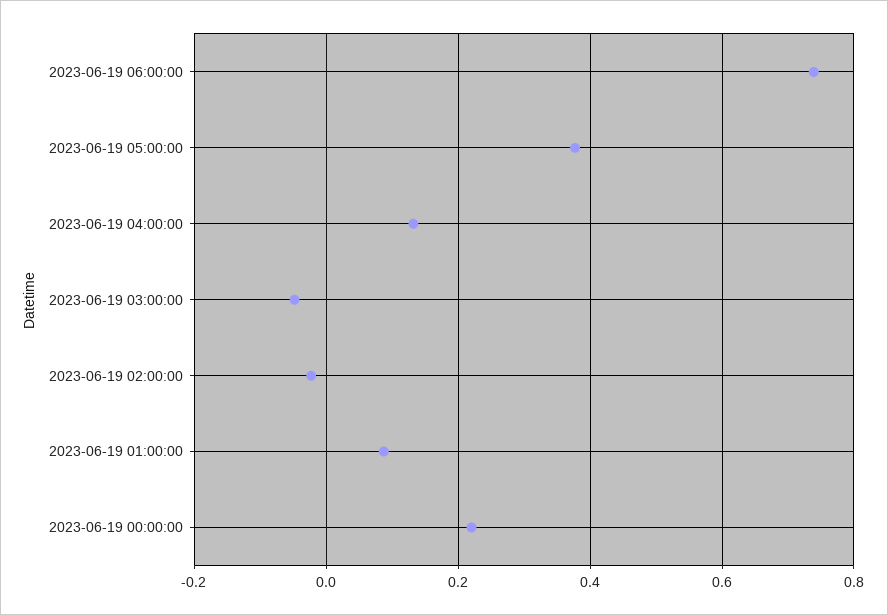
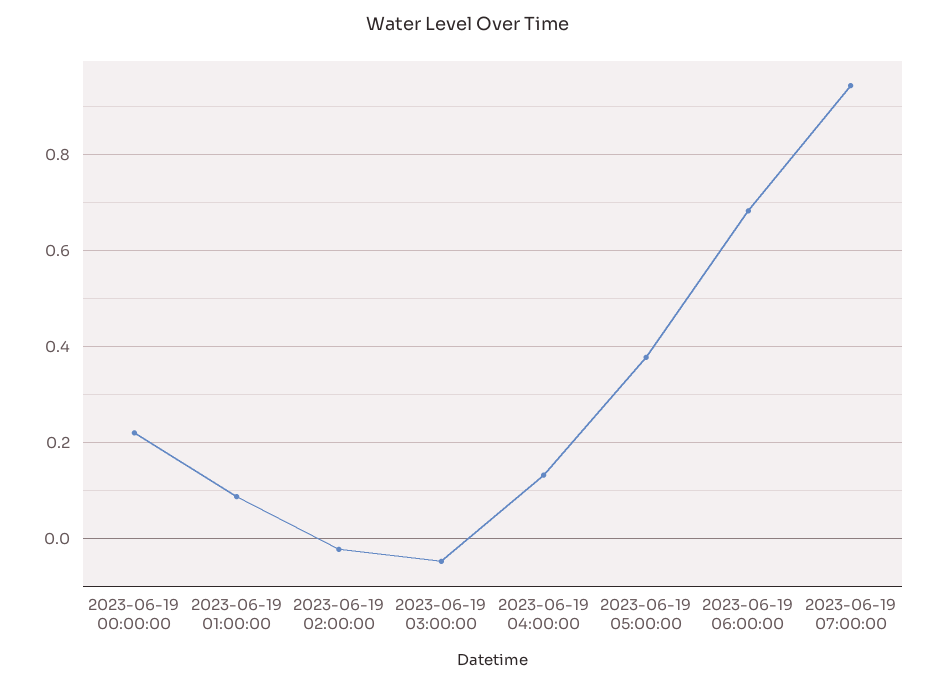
2023-06-19 06:00:00: 0.74 -> 0.68
2023-06-19 07:00:00: none -> 0.94

